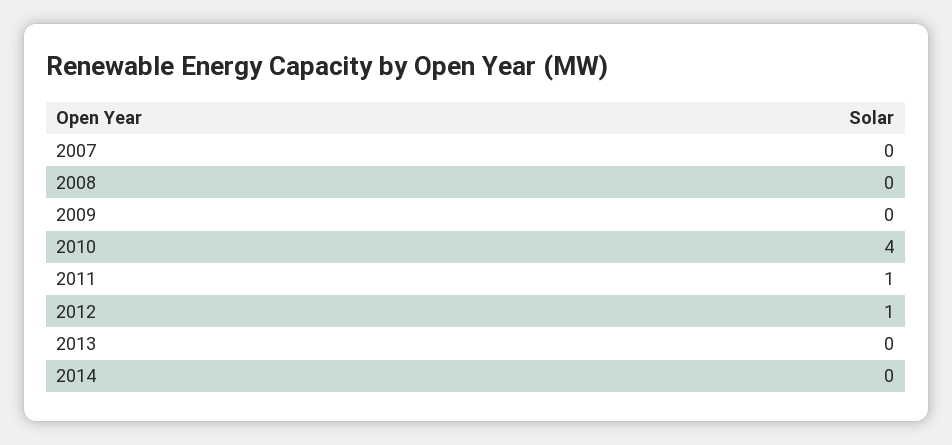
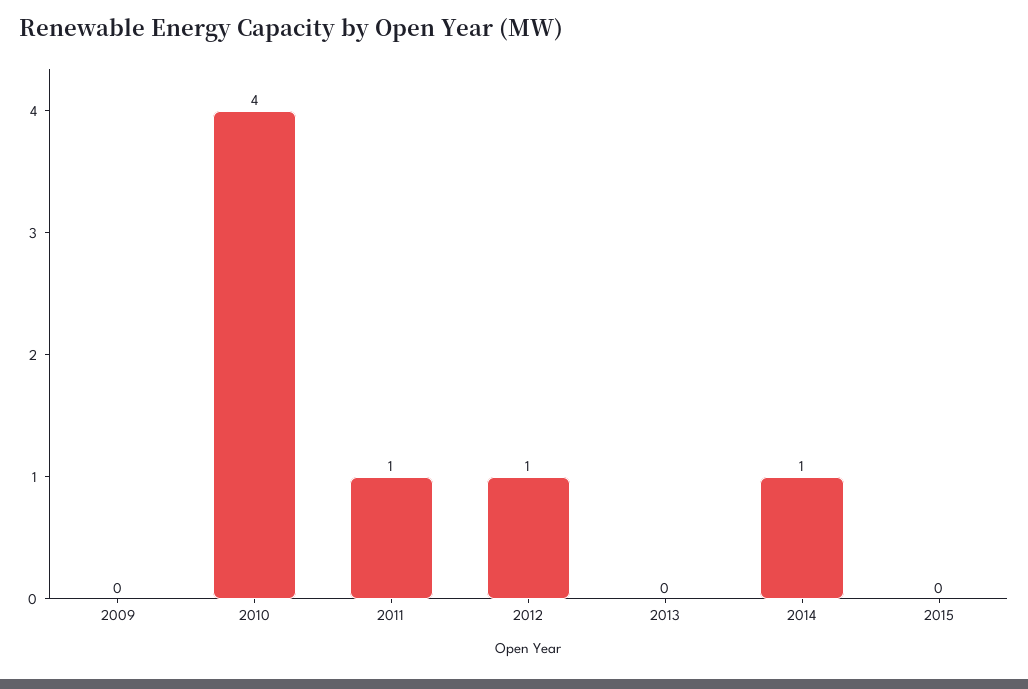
2007: 0 -> none
2008: 0 -> none
2014: 0 -> 1
2015: none -> 0

